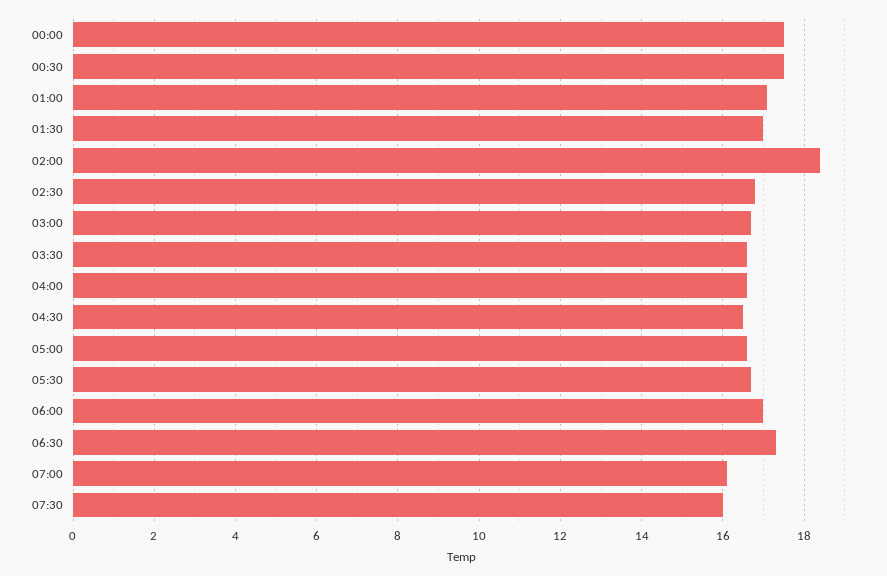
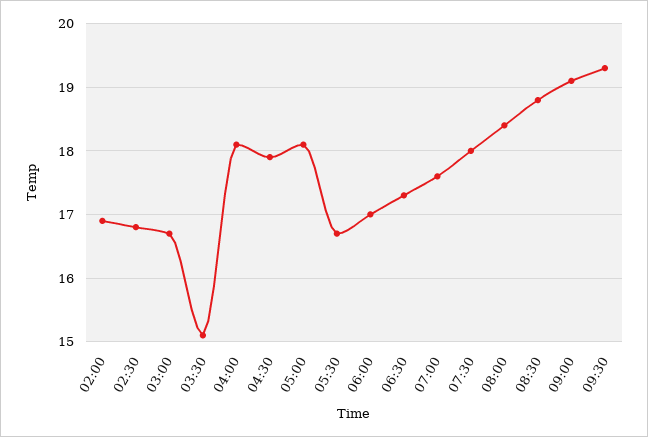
00:00: 17.5 -> none
00:30: 17.5 -> none
01:00: 17 -> none
01:30: 17 -> none
02:00: 18.5 -> 16.9
03:30: 16.5 -> 15.1
04:00: 16.5 -> 18.1
04:30: 16.5 -> 17.9
05:00: 16.5 -> 18.1
07:00: 16 -> 17.6
07:30: 16 -> 18
08:00: none -> 18.4
08:30: none -> 18.8
09:00: none -> 19.1
09:30: none -> 19.3

